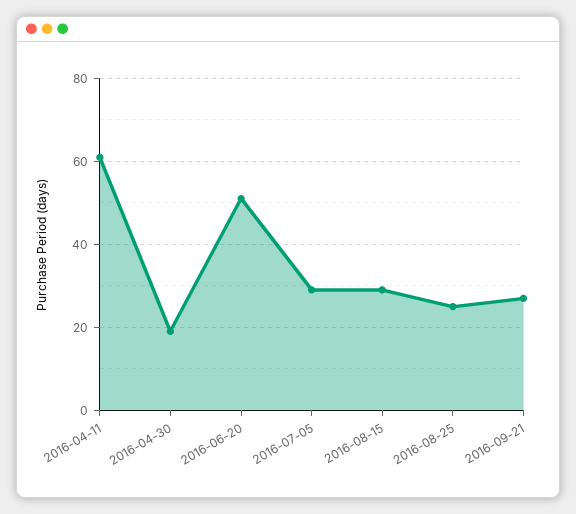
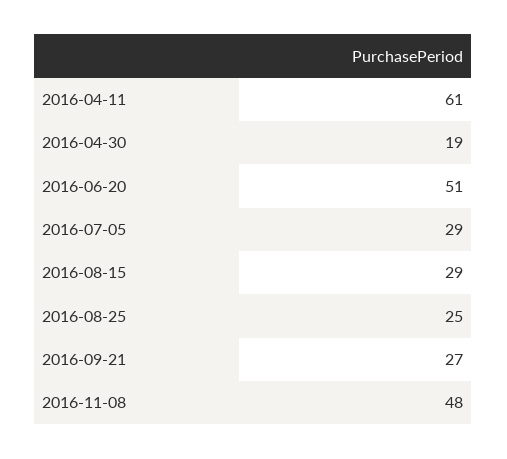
2016-11-08: none -> 48

